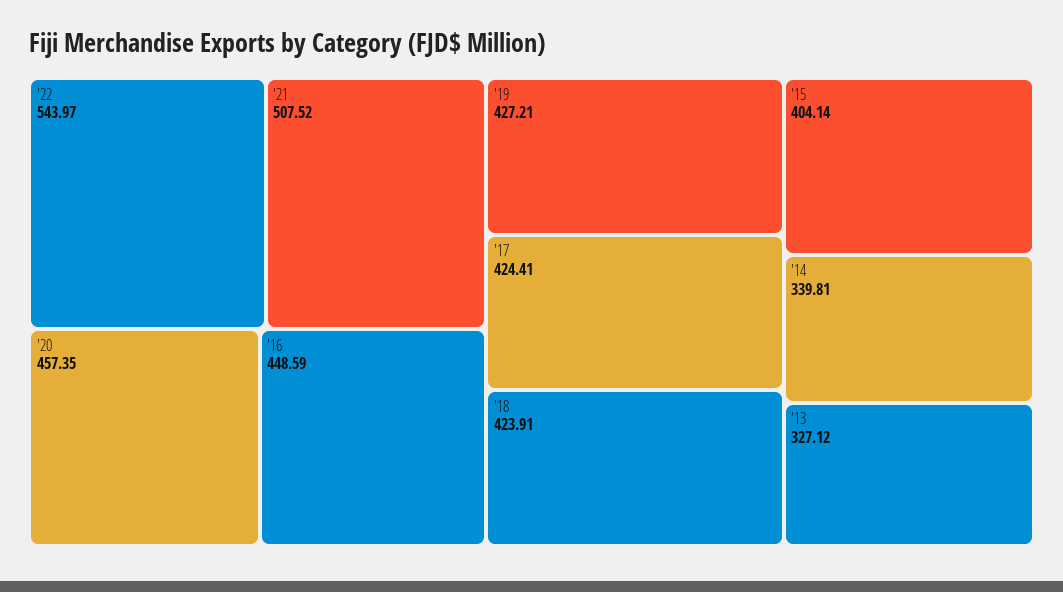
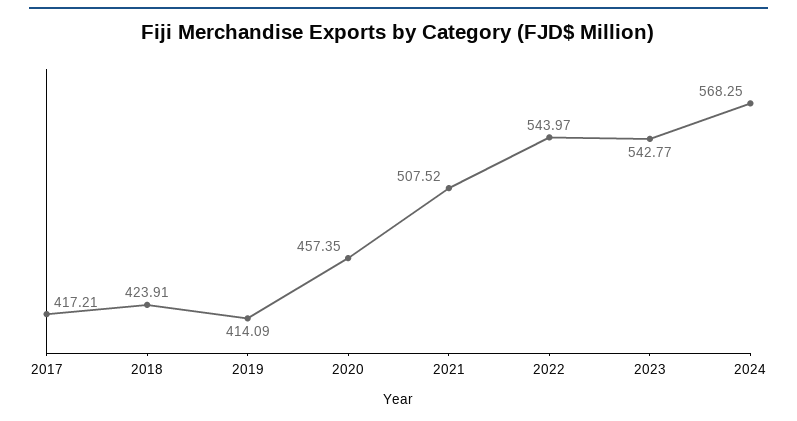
'16: 448.59 -> none
'19: 427.21 -> 414.09
'17: 424.41 -> 417.21
'15: 404.14 -> none
'14: 339.81 -> none
'13: 327.12 -> none
2023: none -> 542.77
2024: none -> 568.25

